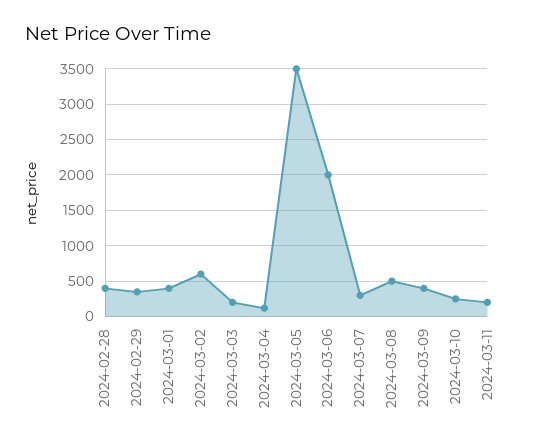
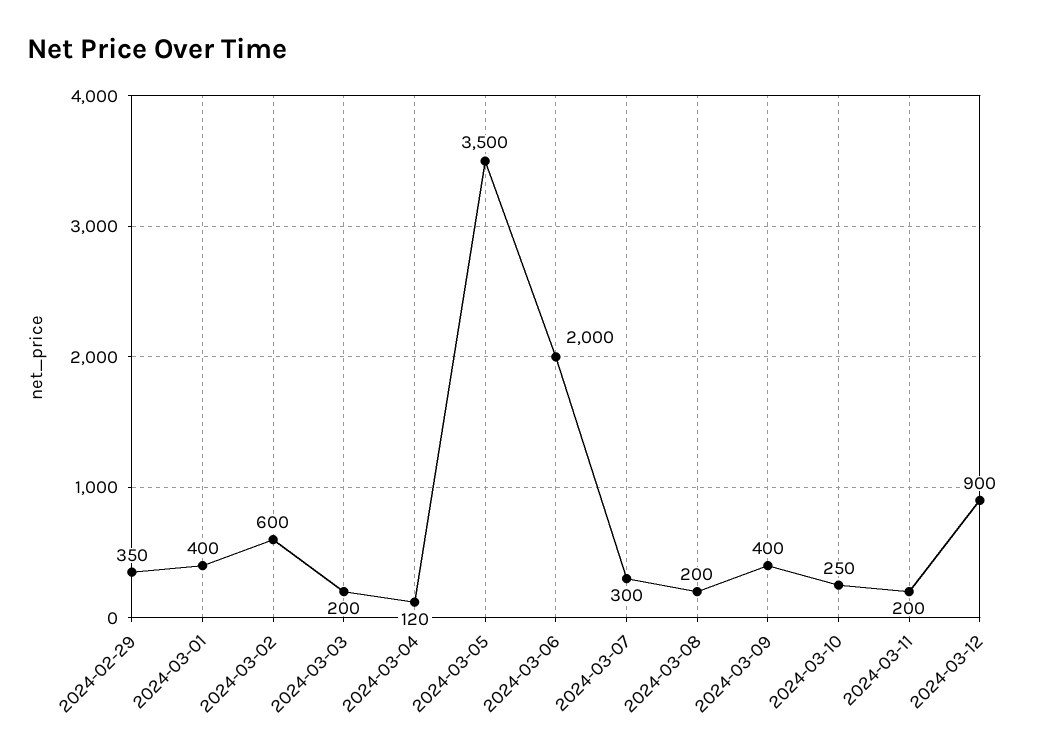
2024-02-28: 400 -> none
2024-03-08: 500 -> 200
2024-03-12: none -> 900

